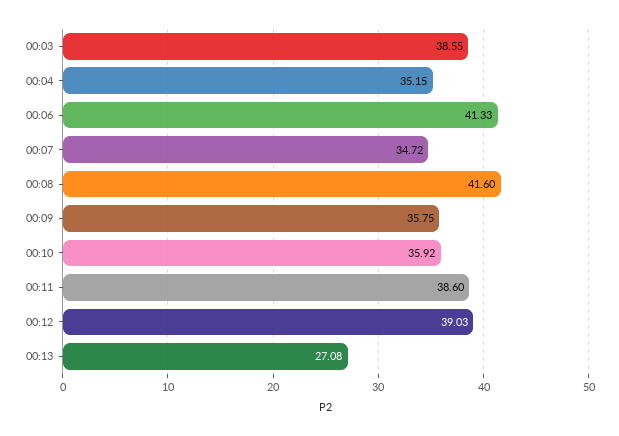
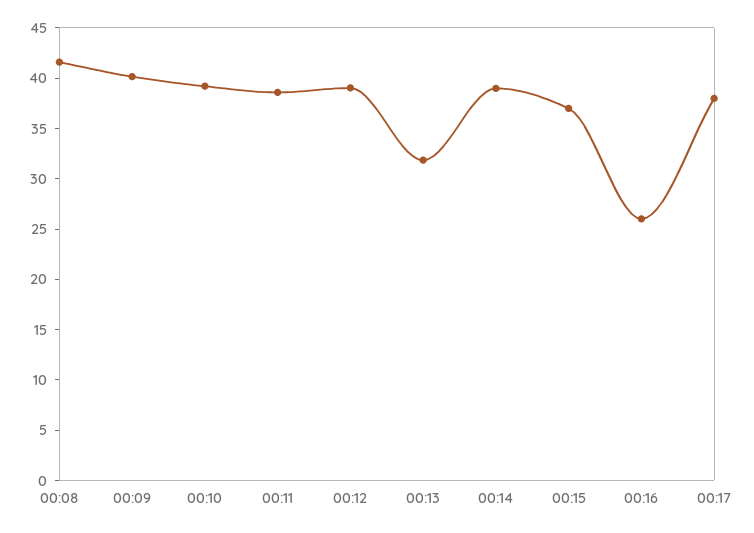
00:03: 38.55 -> none
00:04: 35.15 -> none
00:06: 41.33 -> none
00:07: 34.72 -> none
00:09: 35.75 -> 40
00:10: 35.92 -> 39
00:13: 27.08 -> 32
00:14: none -> 39
00:15: none -> 37
00:16: none -> 26
00:17: none -> 38

